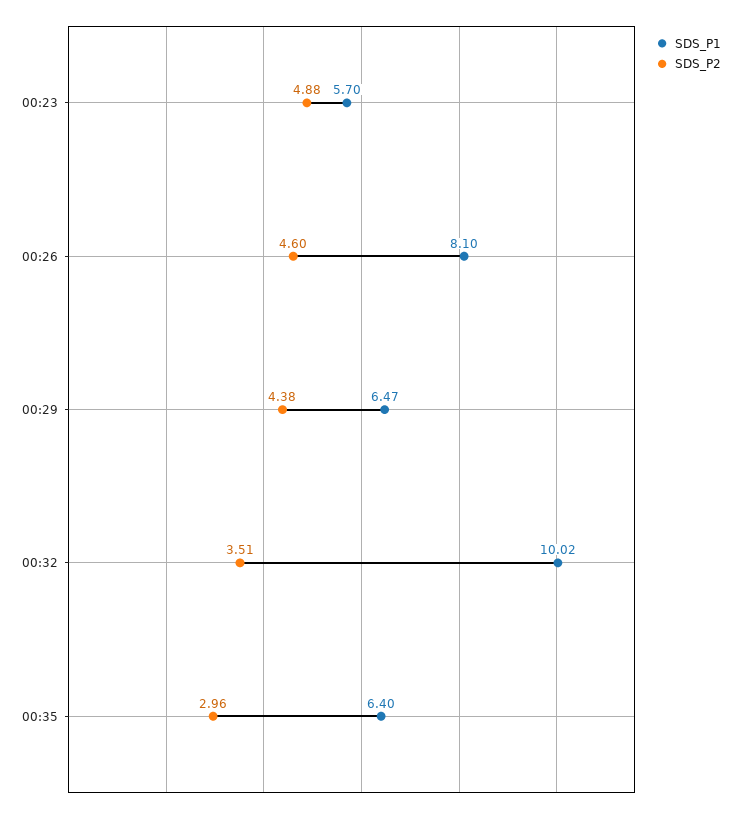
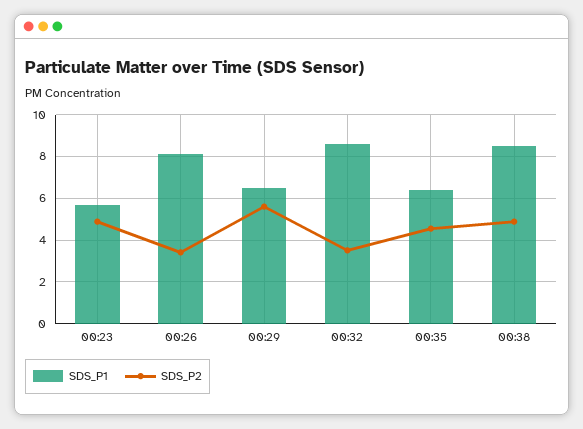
SDS_P2, 00:26: 4.6 -> 3.5
SDS_P2, 00:29: 4.38 -> 5.5
SDS_P1, 00:32: 10.02 -> 8.5
SDS_P2, 00:35: 2.96 -> 4.5
SDS_P1, 00:38: none -> 8.5
SDS_P2, 00:38: none -> 5

